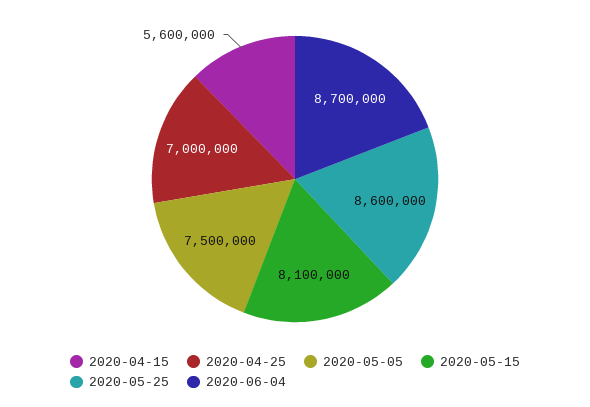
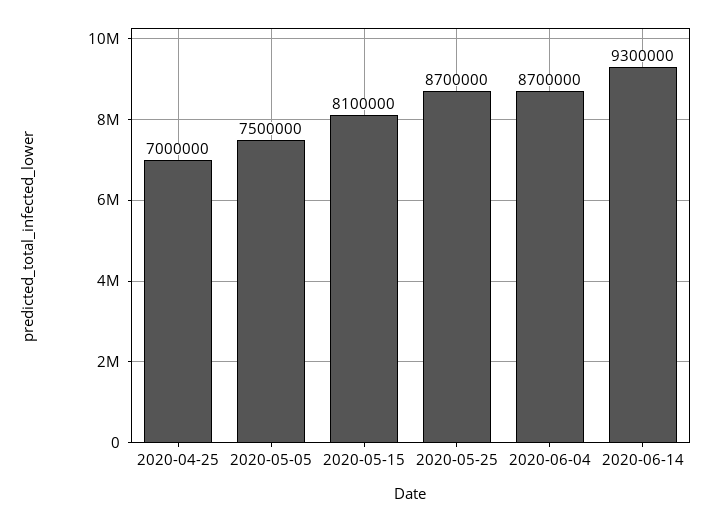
2020-04-15: 5600000 -> none
2020-05-25: 8600000 -> 8700000
2020-06-14: none -> 9300000

